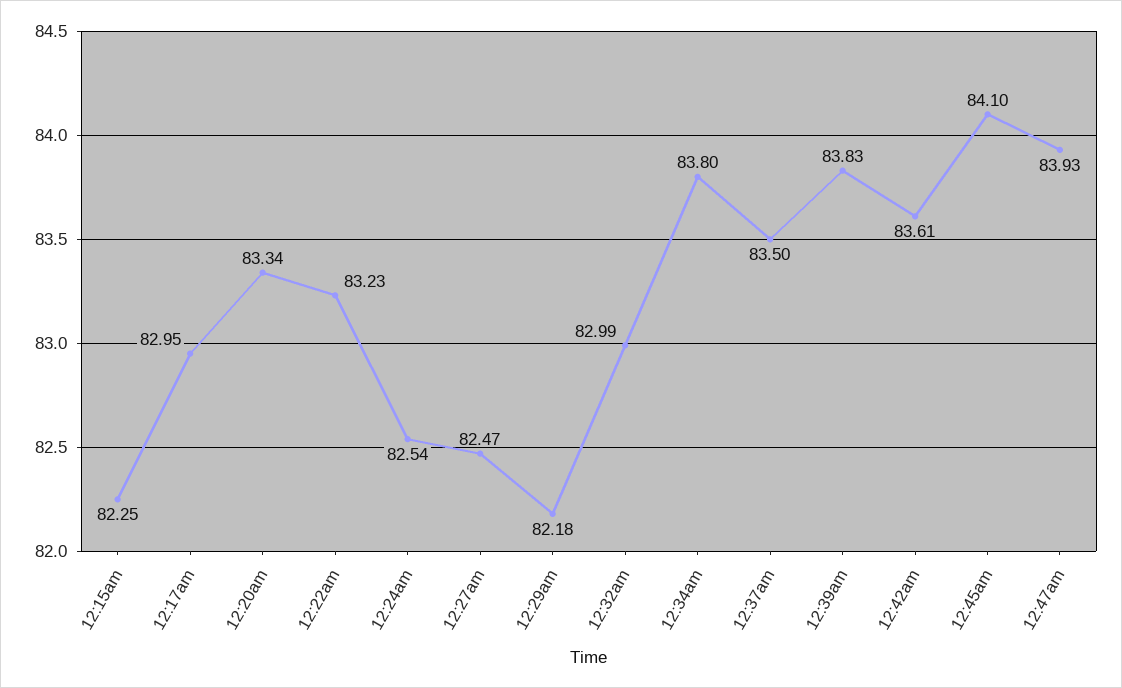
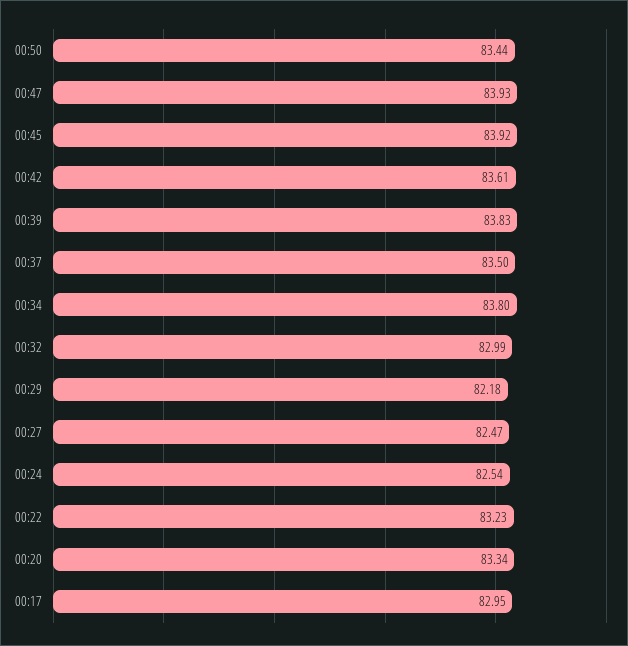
12:15am: 82.25 -> none
12:45am: 84.1 -> 83.92
00:50: none -> 83.44

